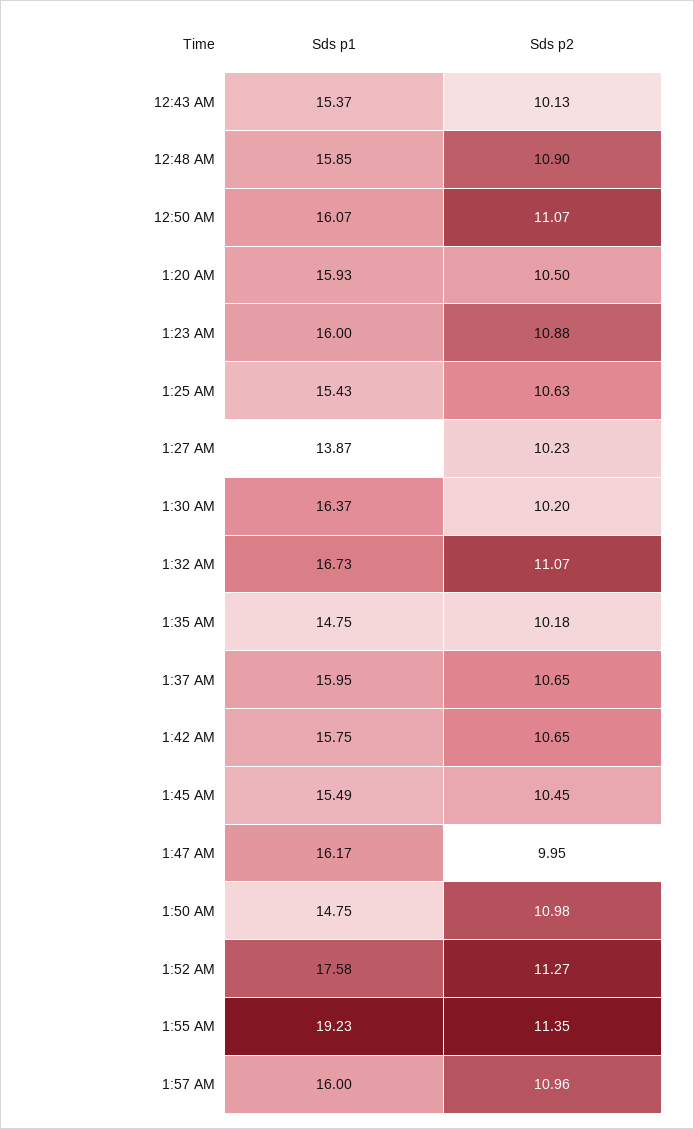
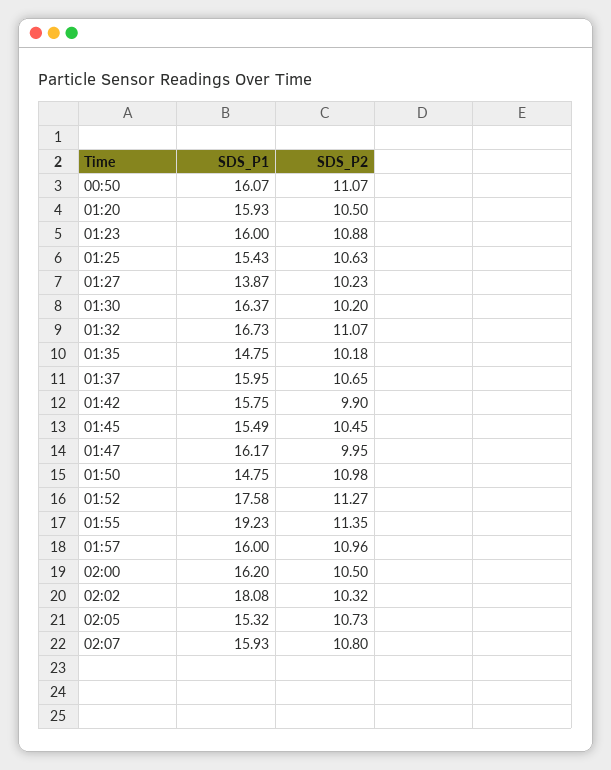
Sds p1, 12:43 AM: 15.37 -> none
Sds p2, 12:43 AM: 10.13 -> none
Sds p1, 12:48 AM: 15.85 -> none
Sds p2, 12:48 AM: 10.9 -> none
Sds p2, 1:42 AM: 10.65 -> 9.9
Sds p1, 02:00: none -> 16.2
Sds p2, 02:00: none -> 10.5
Sds p1, 02:02: none -> 18.08
Sds p2, 02:02: none -> 10.32
Sds p1, 02:05: none -> 15.32
Sds p2, 02:05: none -> 10.73
Sds p1, 02:07: none -> 15.93
Sds p2, 02:07: none -> 10.8

